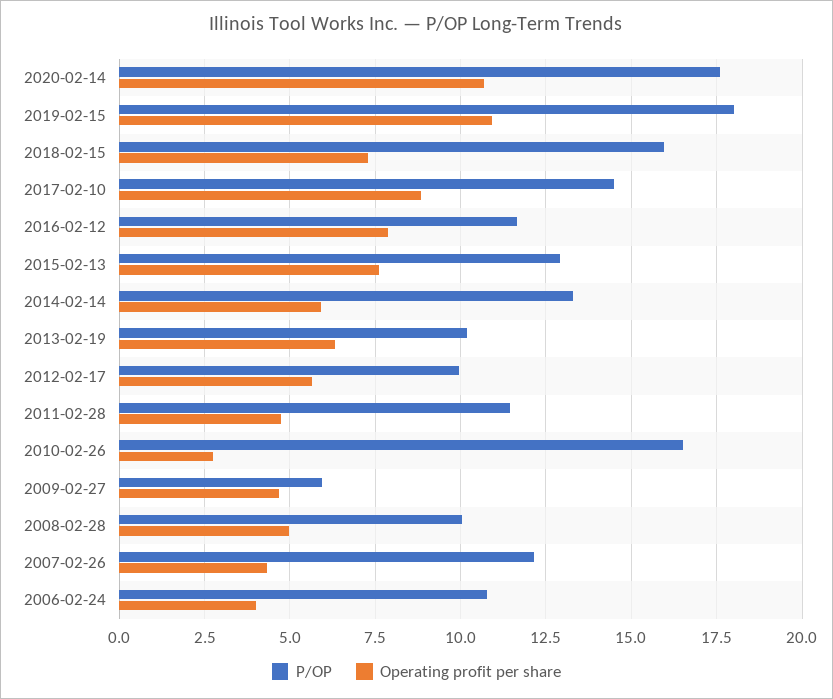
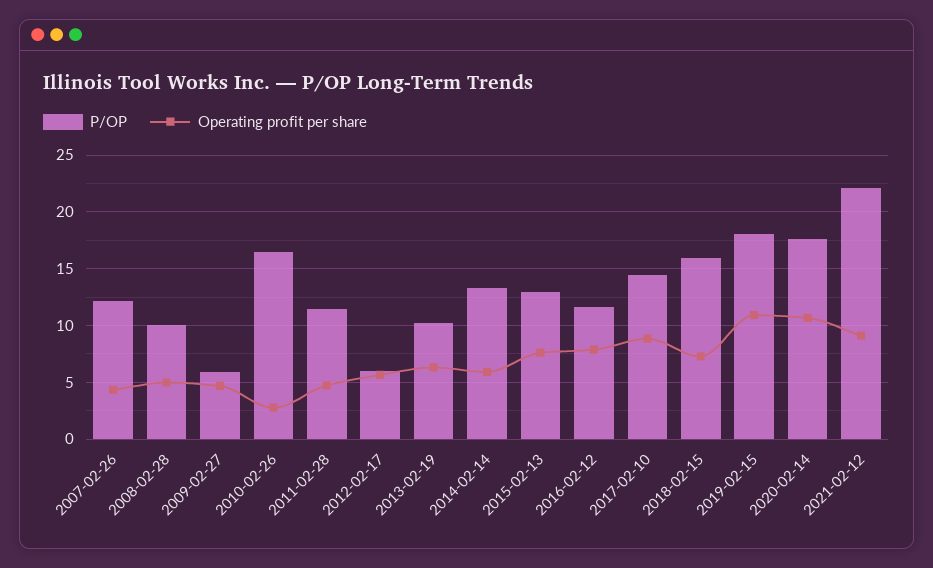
P/OP, 2012-02-17: 10 -> 6
P/OP, 2006-02-24: 10.75 -> none
Operating profit per share, 2006-02-24: 4 -> none
P/OP, 2021-02-12: none -> 22
Operating profit per share, 2021-02-12: none -> 9

